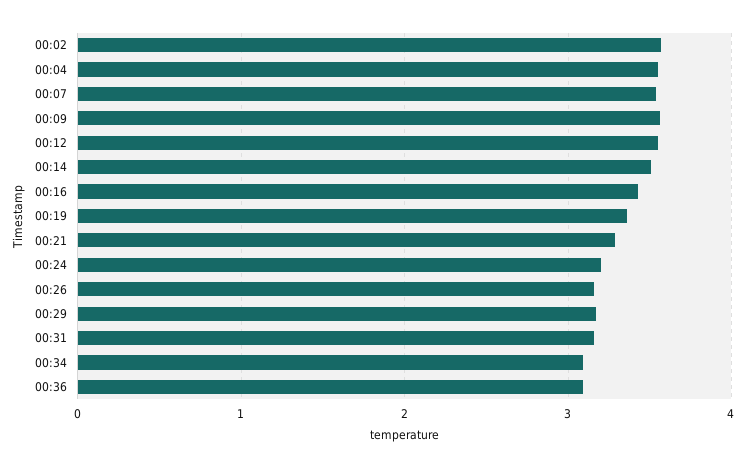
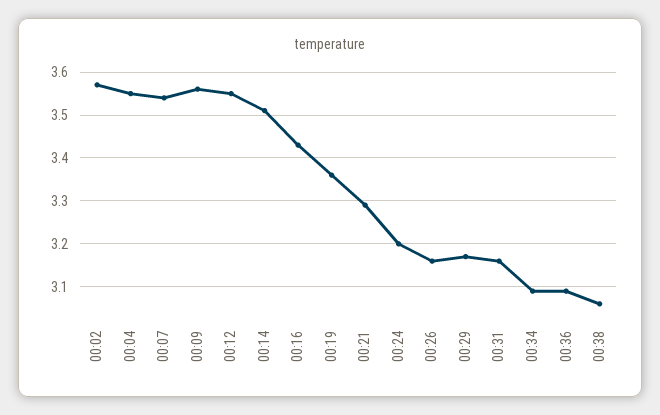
00:38: none -> 3.05

